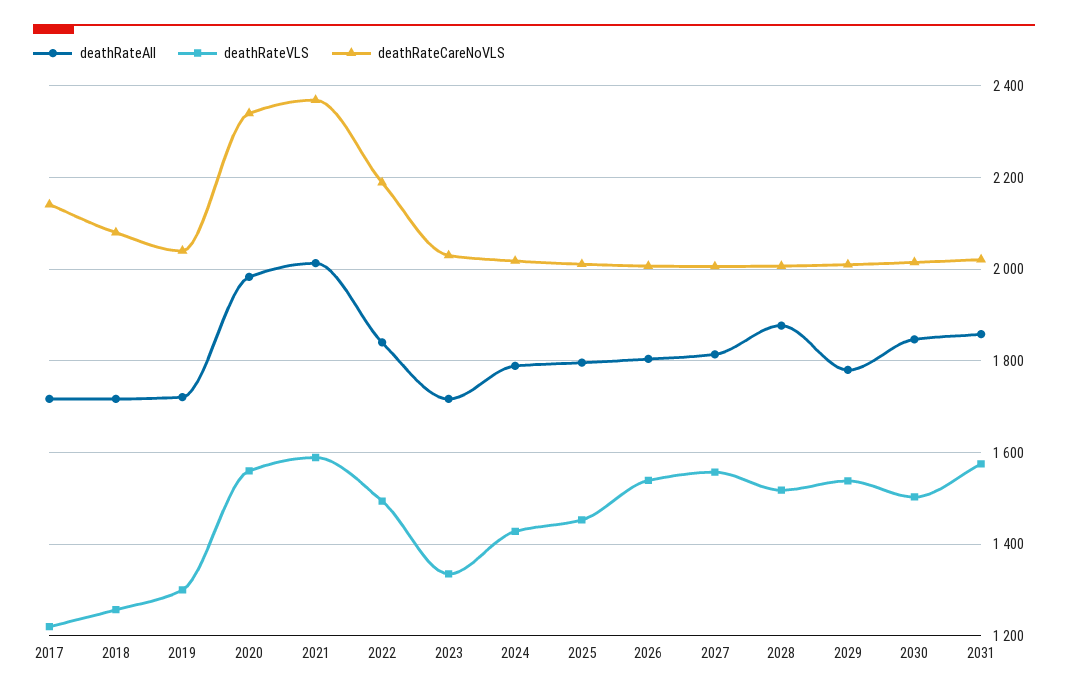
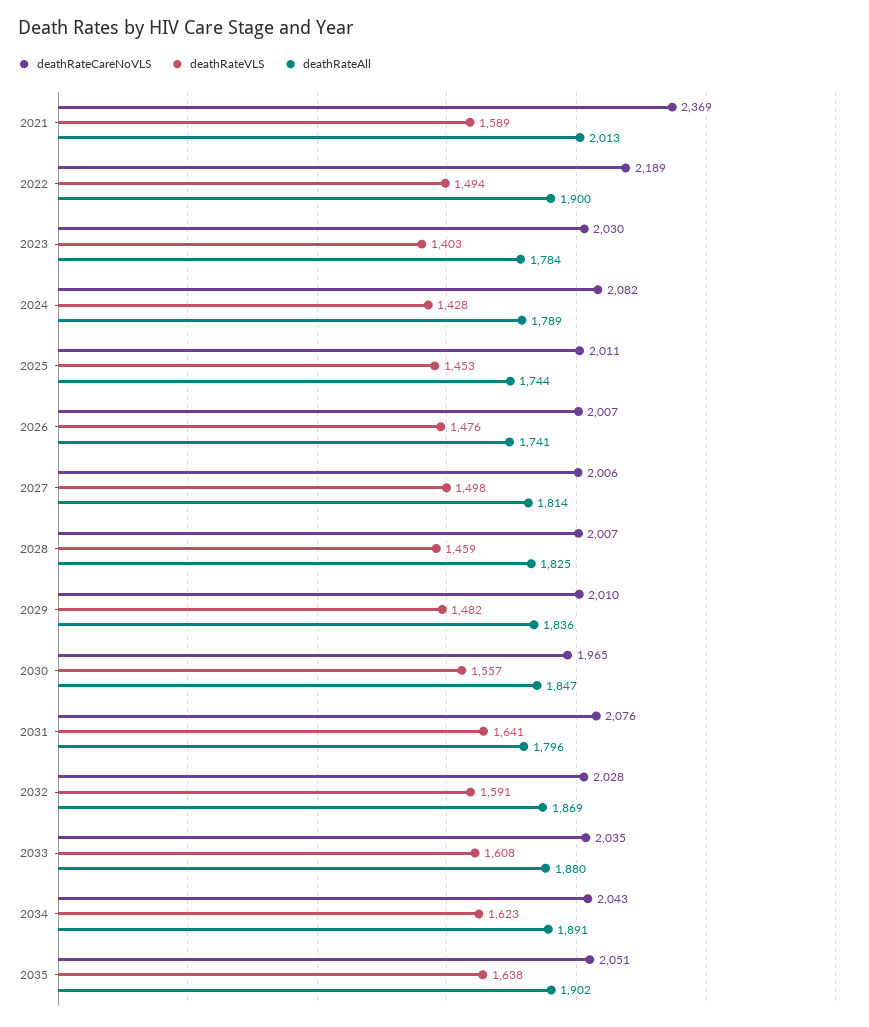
deathRateAll, 2017: 1720 -> none
deathRateVLS, 2017: 1220 -> none
deathRateCareNoVLS, 2017: 2140 -> none
deathRateAll, 2018: 1720 -> none
deathRateVLS, 2018: 1260 -> none
deathRateCareNoVLS, 2018: 2080 -> none
deathRateAll, 2019: 1720 -> none
deathRateVLS, 2019: 1300 -> none
deathRateCareNoVLS, 2019: 2040 -> none
deathRateAll, 2020: 1980 -> none
deathRateVLS, 2020: 1560 -> none
deathRateCareNoVLS, 2020: 2340 -> none
deathRateAll, 2022: 1840 -> 1900
deathRateAll, 2023: 1720 -> 1784
deathRateVLS, 2023: 1340 -> 1403
deathRateCareNoVLS, 2024: 2020 -> 2082
deathRateAll, 2025: 1800 -> 1744
deathRateAll, 2026: 1800 -> 1741
deathRateVLS, 2026: 1540 -> 1476
deathRateVLS, 2027: 1560 -> 1498
deathRateAll, 2028: 1880 -> 1825
deathRateVLS, 2028: 1520 -> 1459
deathRateAll, 2029: 1780 -> 1836
deathRateVLS, 2029: 1540 -> 1482
deathRateVLS, 2030: 1500 -> 1557
deathRateCareNoVLS, 2030: 2020 -> 1965
deathRateAll, 2031: 1860 -> 1796
deathRateVLS, 2031: 1580 -> 1641
deathRateCareNoVLS, 2031: 2020 -> 2076
deathRateCareNoVLS, 2032: none -> 2028
deathRateVLS, 2032: none -> 1591
deathRateAll, 2032: none -> 1869
deathRateCareNoVLS, 2033: none -> 2035
deathRateVLS, 2033: none -> 1608
deathRateAll, 2033: none -> 1880
deathRateCareNoVLS, 2034: none -> 2043
deathRateVLS, 2034: none -> 1623
deathRateAll, 2034: none -> 1891
deathRateCareNoVLS, 2035: none -> 2051
deathRateVLS, 2035: none -> 1638
deathRateAll, 2035: none -> 1902

